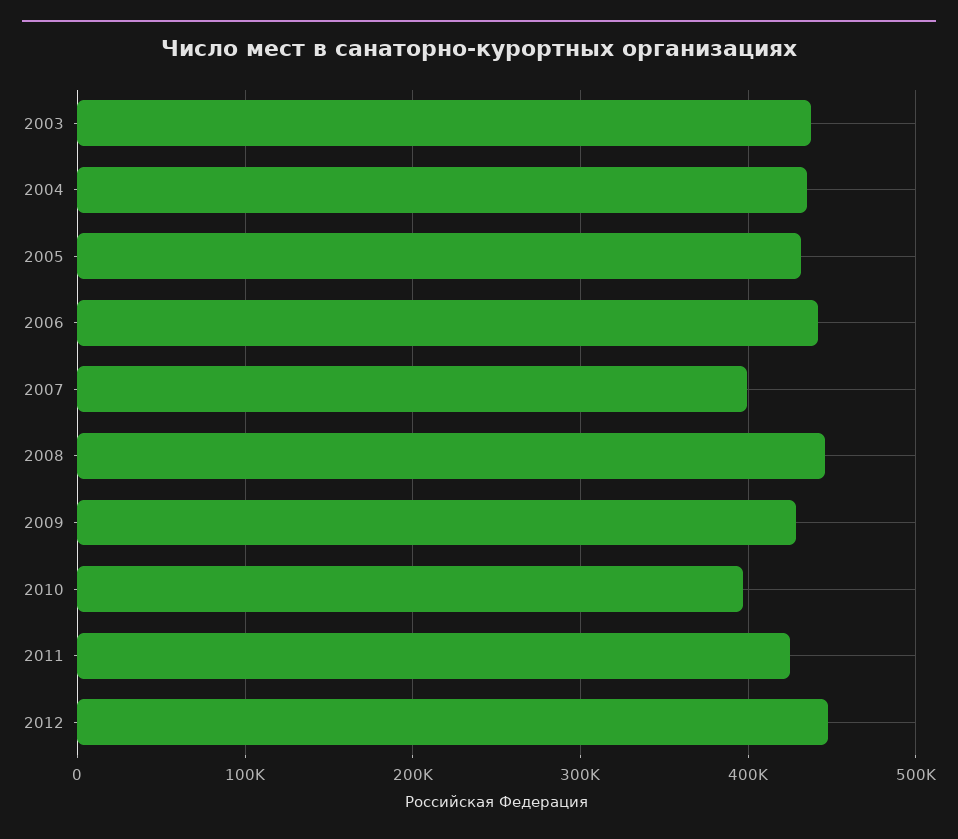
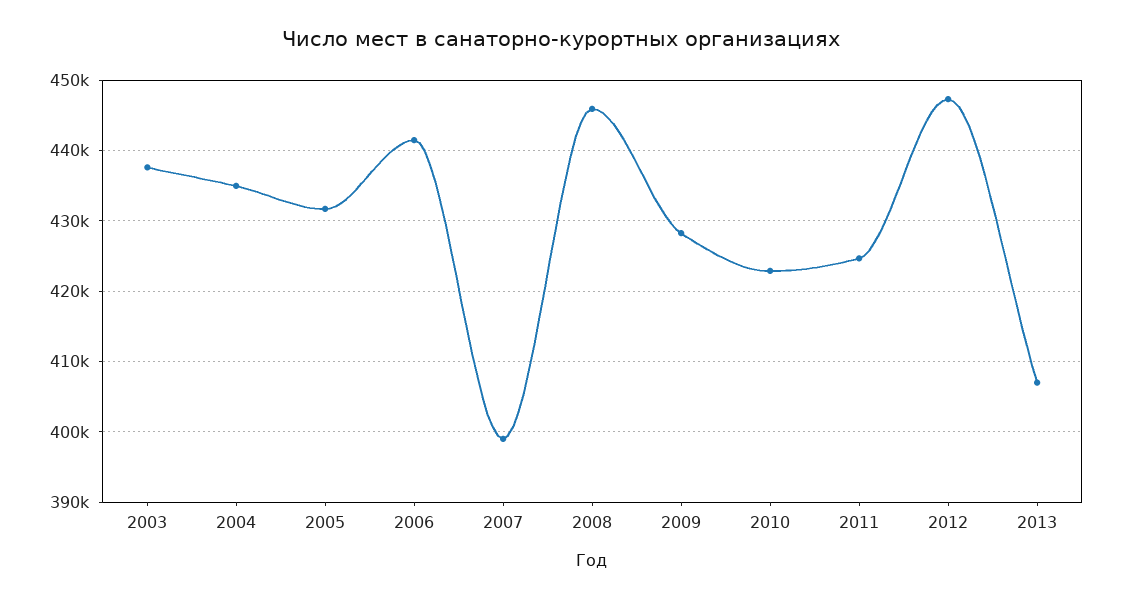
2010: 400000 -> 423000
2013: none -> 407000

